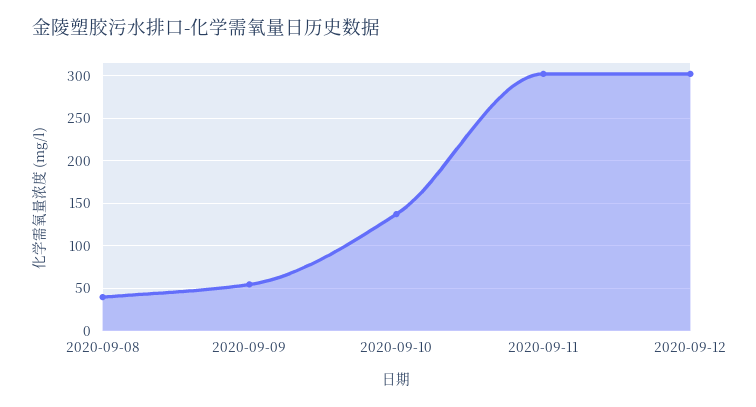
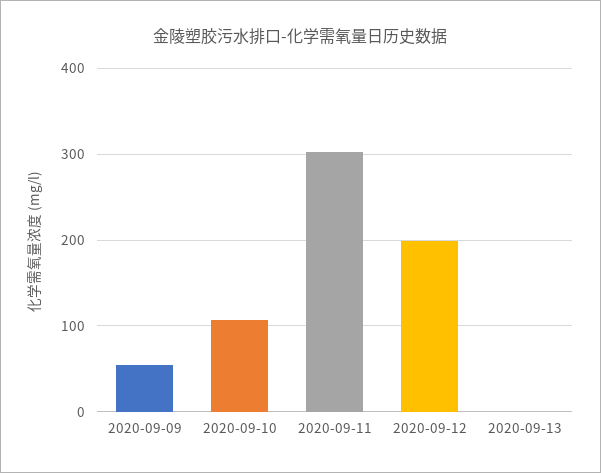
2020-09-08: 40 -> none
2020-09-10: 140 -> 110
2020-09-12: 300 -> 200
2020-09-13: none -> 0

